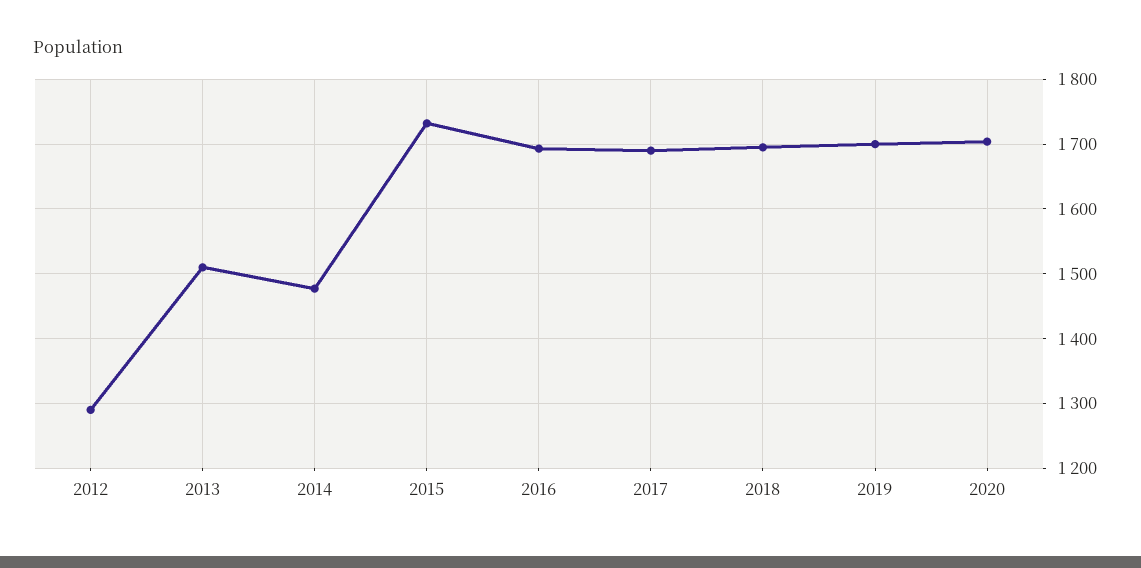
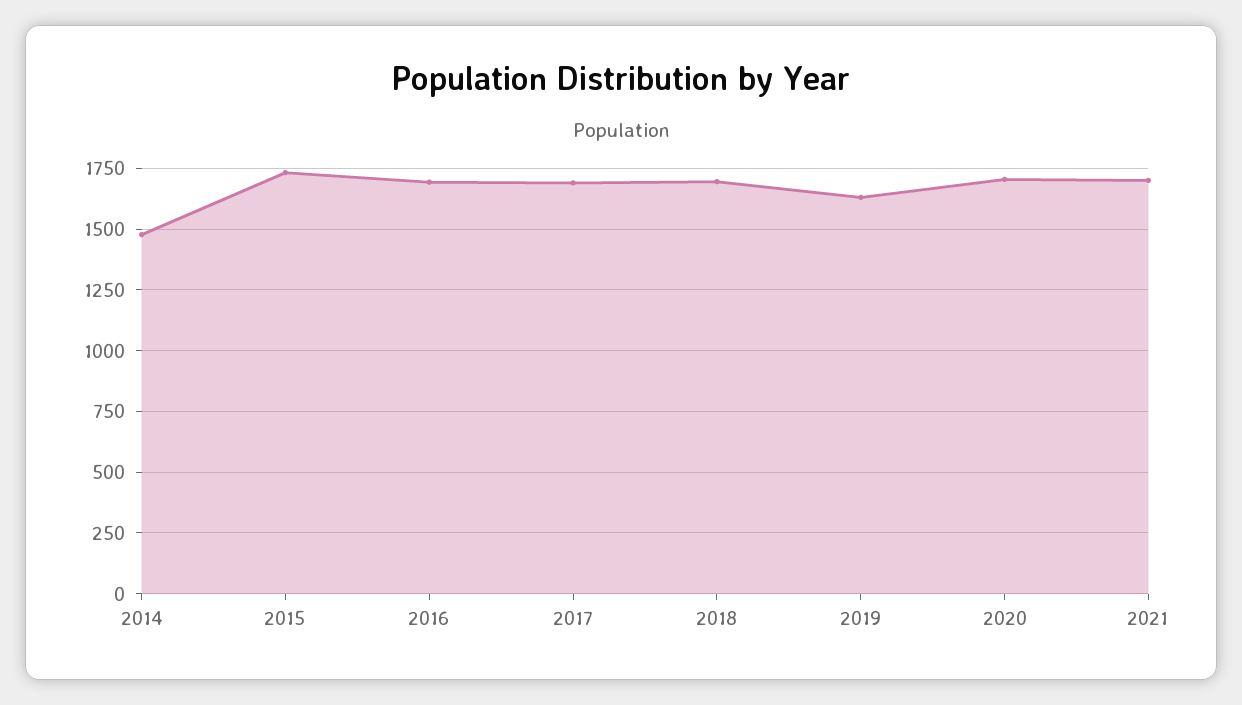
2012: 1290 -> none
2013: 1510 -> none
2019: 1700 -> 1625
2021: none -> 1700

